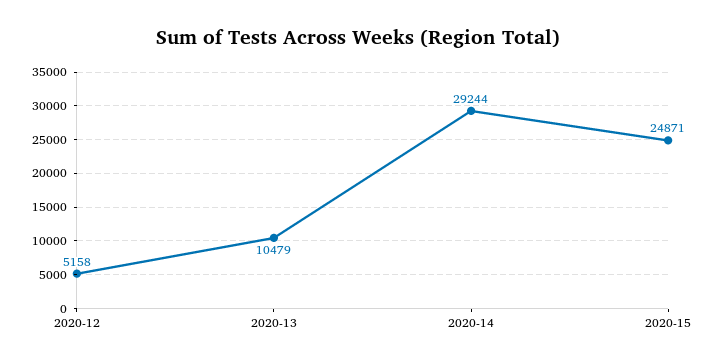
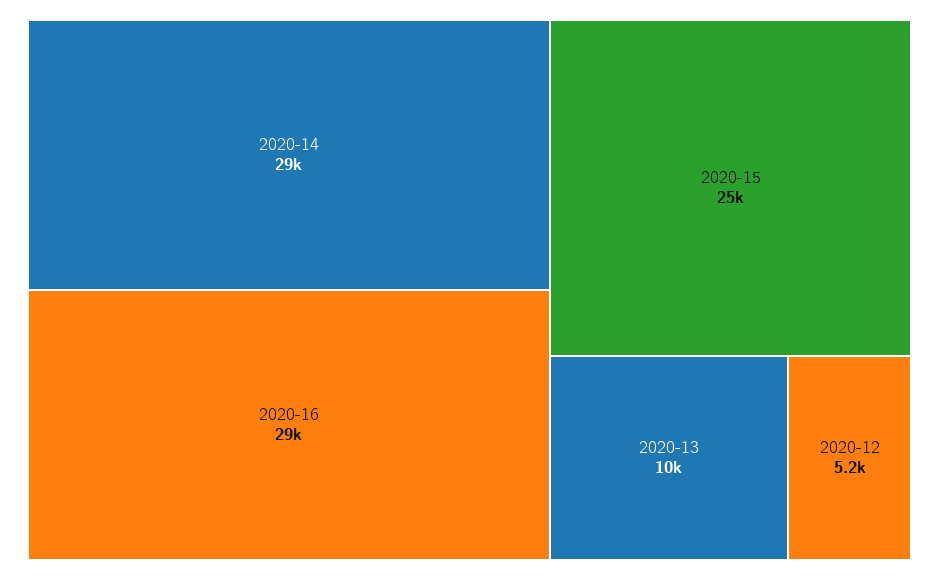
2020-16: none -> 29000

